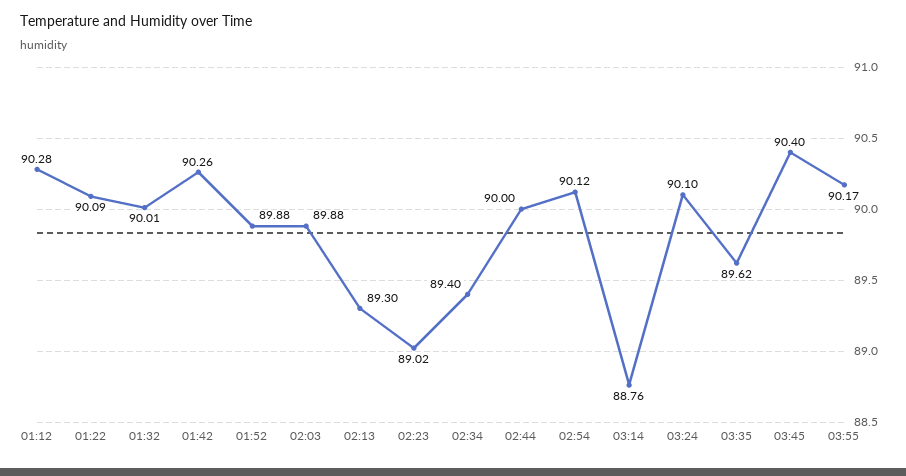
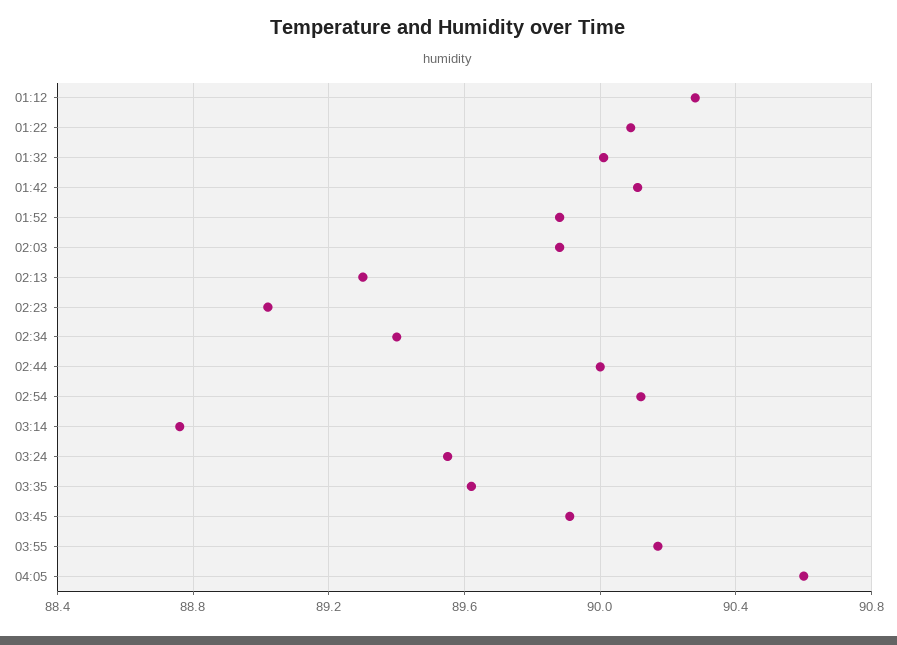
01:42: 90.26 -> 90.1
03:24: 90.1 -> 89.55
03:45: 90.4 -> 89.9
04:05: none -> 90.6

